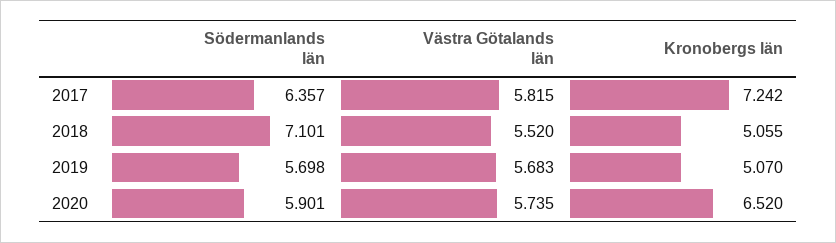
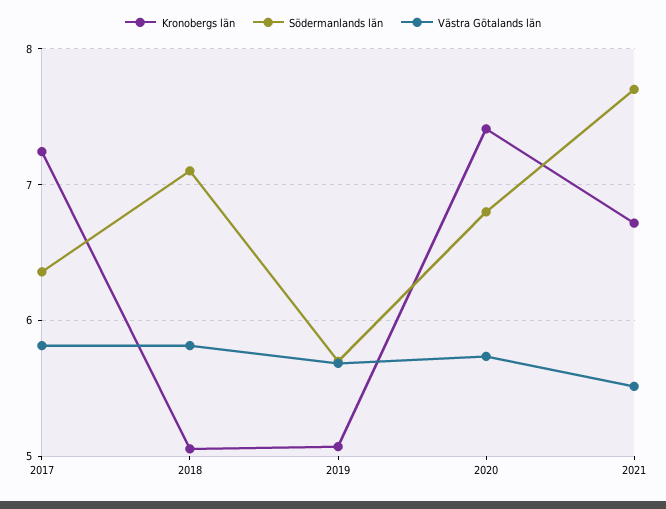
Västra Götalands län, 2018: 5.52 -> 5.8
Södermanlands län, 2020: 5.901 -> 6.8
Kronobergs län, 2020: 6.52 -> 7.4
Kronobergs län, 2021: none -> 6.7
Södermanlands län, 2021: none -> 7.7
Västra Götalands län, 2021: none -> 5.5

